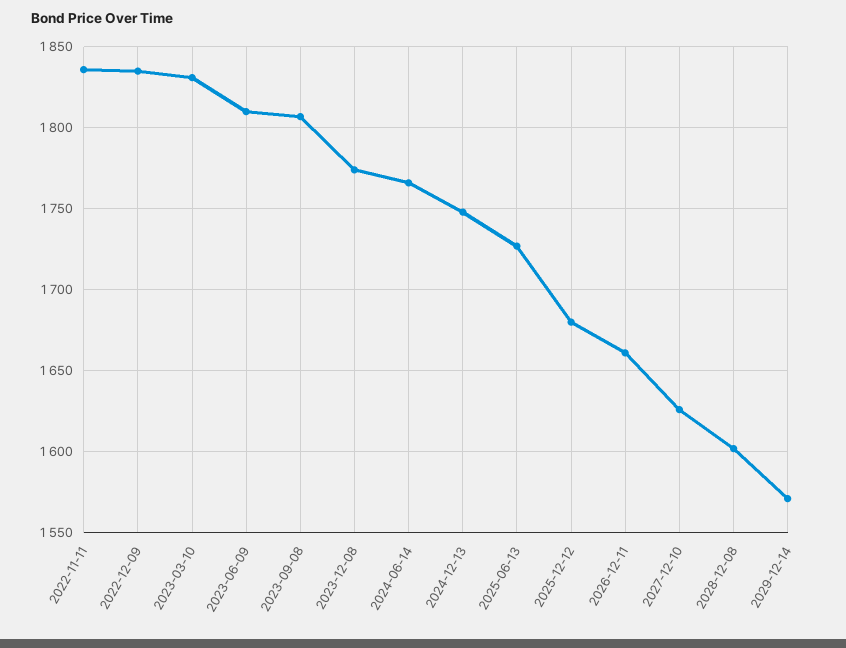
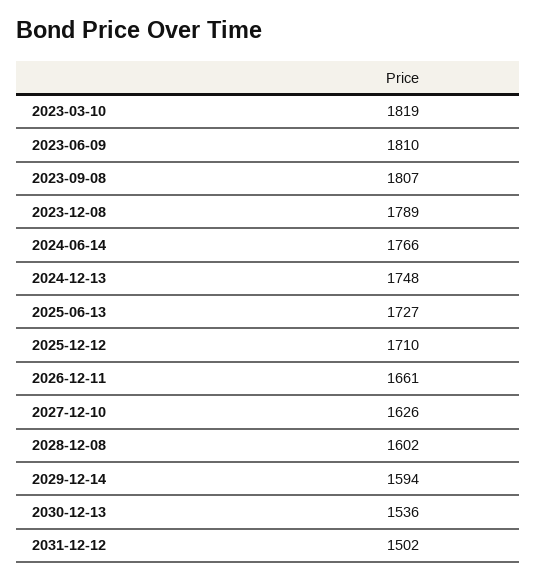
2022-11-11: 1835 -> none
2022-12-09: 1835 -> none
2023-03-10: 1830 -> 1819
2023-12-08: 1775 -> 1789
2025-12-12: 1680 -> 1710
2029-12-14: 1570 -> 1594
2030-12-13: none -> 1536
2031-12-12: none -> 1502

